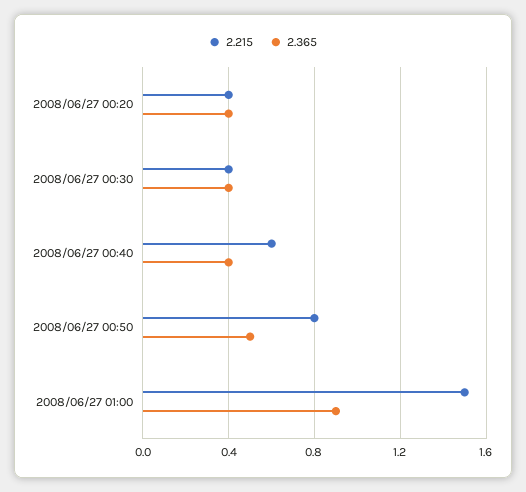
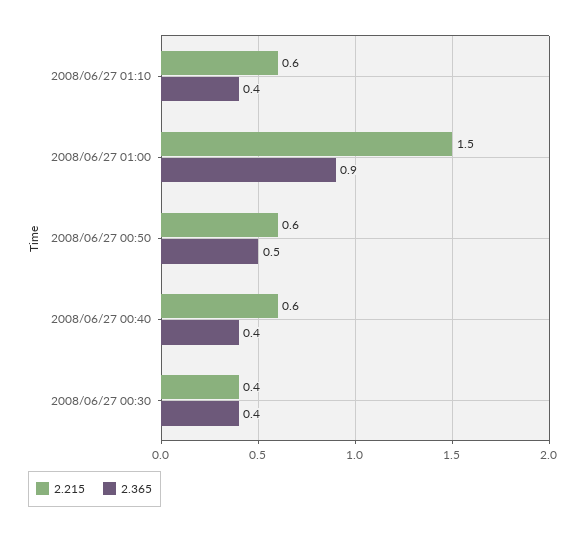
2.215, 2008/06/27 00:20: 0.4 -> none
2.365, 2008/06/27 00:20: 0.4 -> none
2.215, 2008/06/27 00:50: 0.8 -> 0.6
2.215, 2008/06/27 01:10: none -> 0.6
2.365, 2008/06/27 01:10: none -> 0.4

